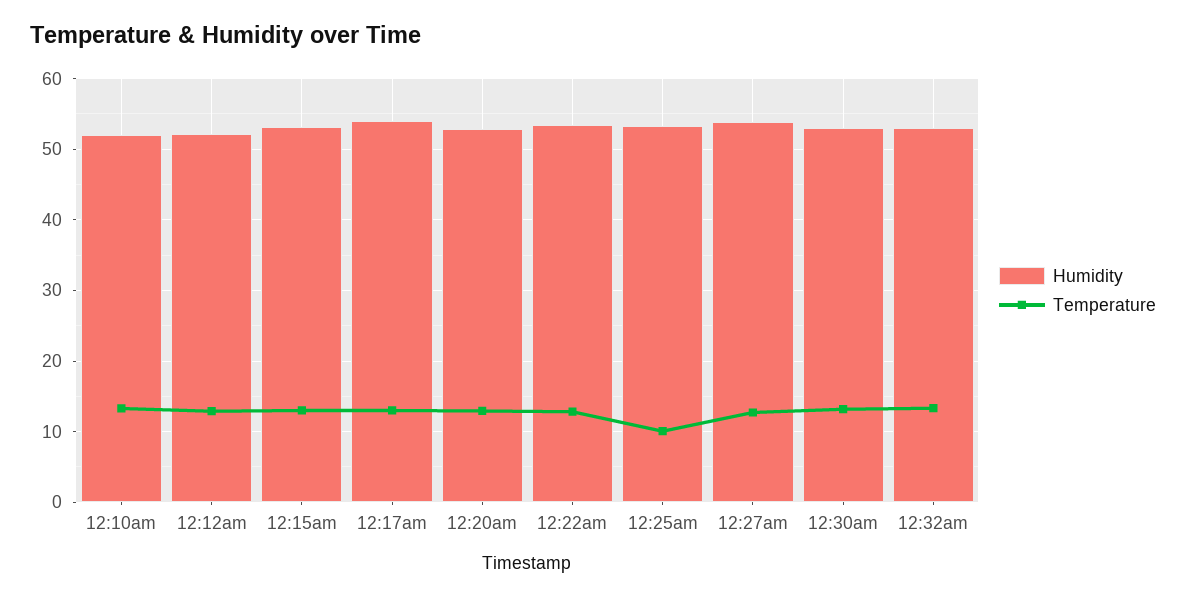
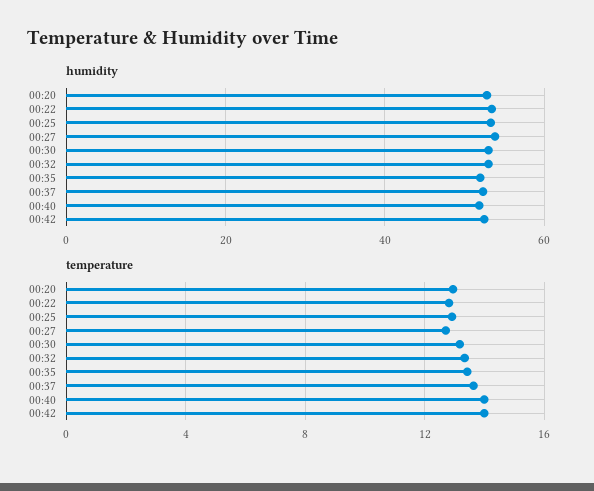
Humidity, 12:10am: 52 -> none
Temperature, 12:10am: 13 -> none
Humidity, 12:12am: 52 -> none
Temperature, 12:12am: 13 -> none
Humidity, 12:15am: 53 -> none
Temperature, 12:15am: 13 -> none
Humidity, 12:17am: 54 -> none
Temperature, 12:17am: 13 -> none
Temperature, 12:25am: 10 -> 13
Humidity, 00:35: none -> 52
Humidity, 00:37: none -> 52
Humidity, 00:40: none -> 52
Humidity, 00:42: none -> 52
Temperature, 00:35: none -> 13.5
Temperature, 00:37: none -> 13.5
Temperature, 00:40: none -> 14
Temperature, 00:42: none -> 14

